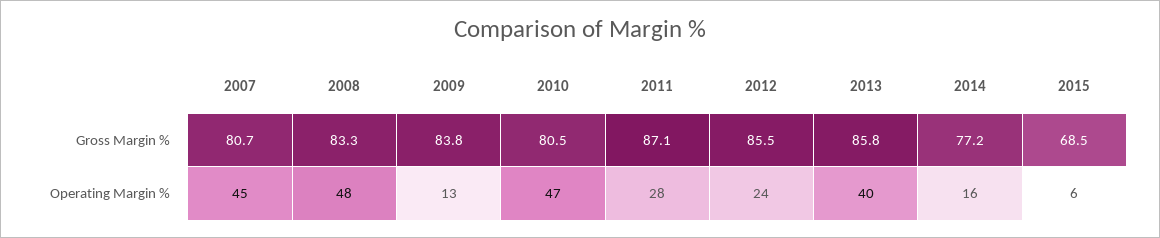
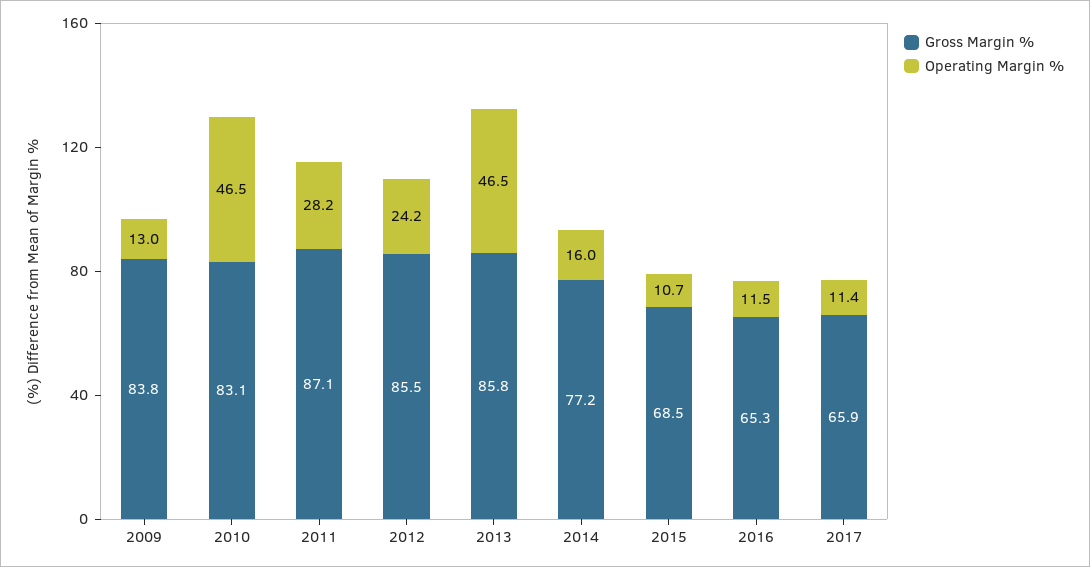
Gross Margin %, 2007: 80.7 -> none
Gross Margin %, 2008: 83.3 -> none
Gross Margin %, 2010: 80.5 -> 83.1
Operating Margin %, 2007: 45 -> none
Operating Margin %, 2008: 48 -> none
Operating Margin %, 2013: 40 -> 46.5
Operating Margin %, 2015: 6 -> 10.7
Gross Margin %, 2016: none -> 65.3
Operating Margin %, 2016: none -> 11.5
Gross Margin %, 2017: none -> 65.9
Operating Margin %, 2017: none -> 11.4

